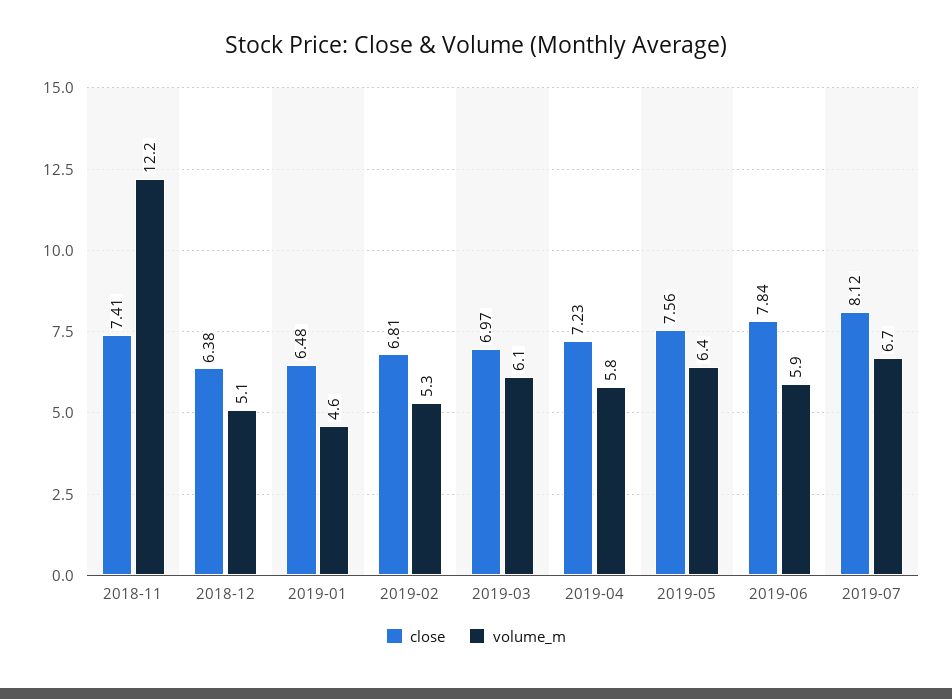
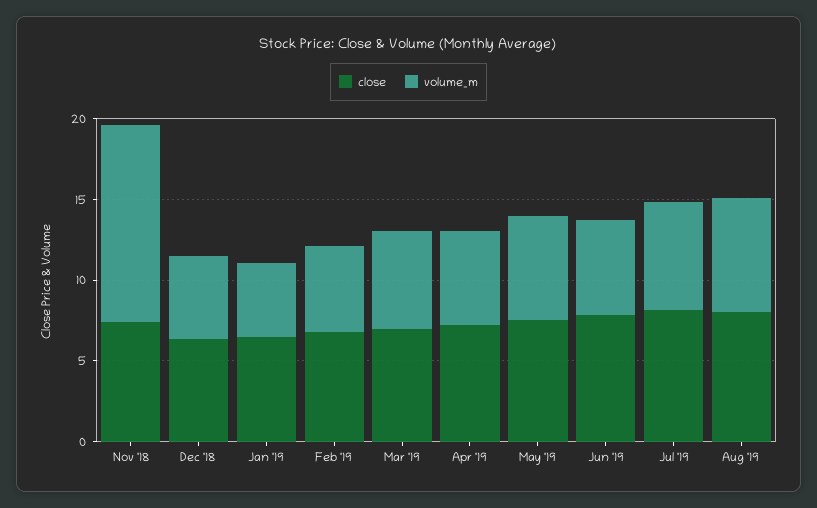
close, Aug '19: none -> 8
volume_m, Aug '19: none -> 7

